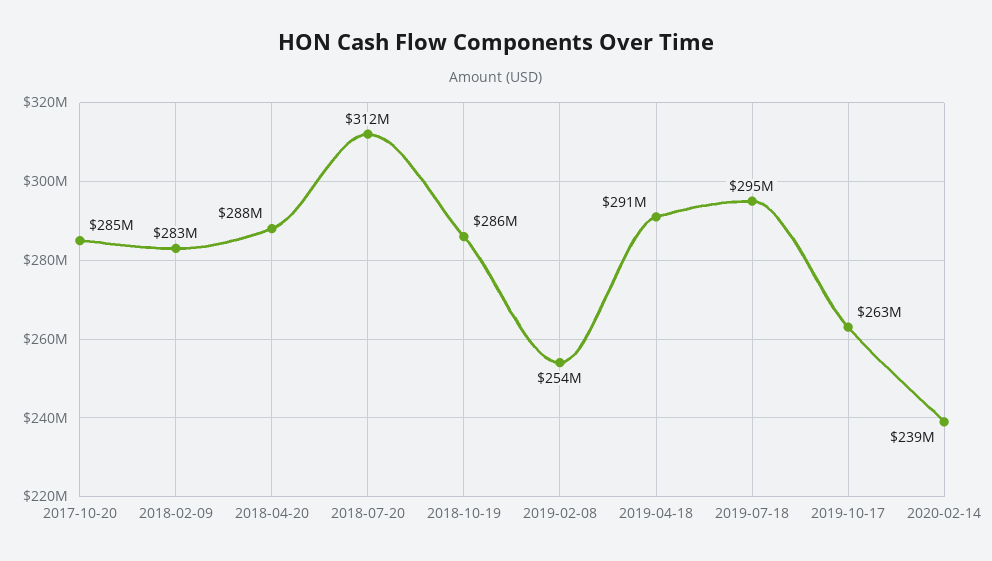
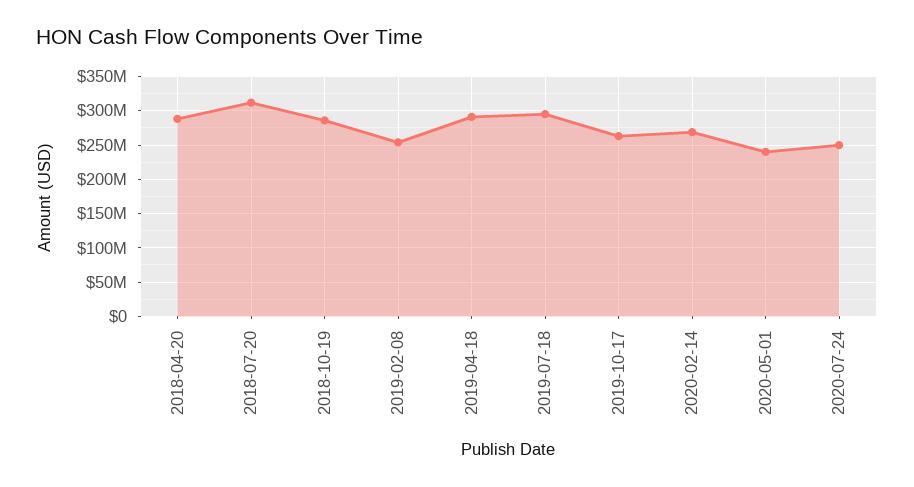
2017-10-20: 285000000 -> none
2018-02-09: 283000000 -> none
2020-02-14: 239000000 -> 270000000
2020-05-01: none -> 240000000
2020-07-24: none -> 250000000

